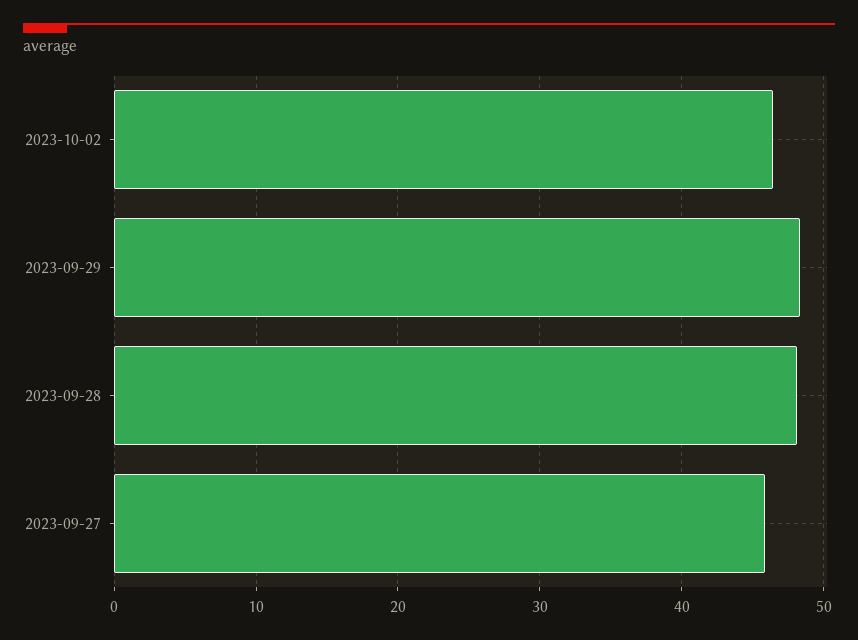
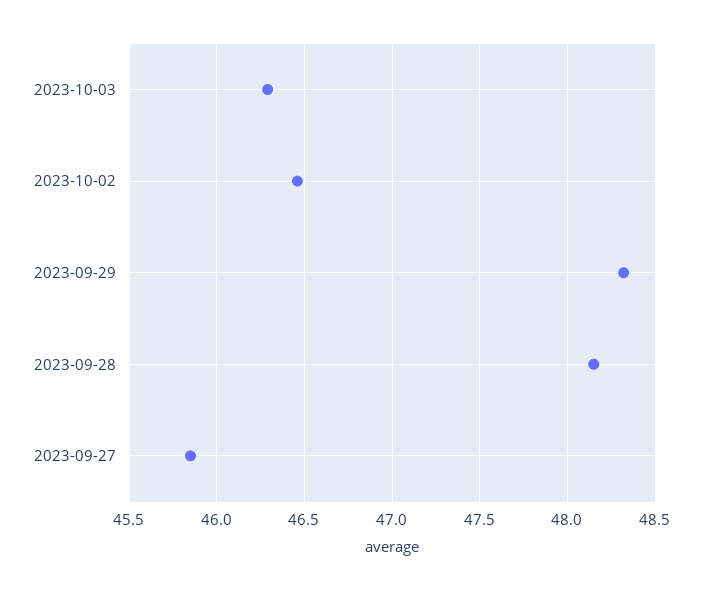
2023-10-03: none -> 46.3

